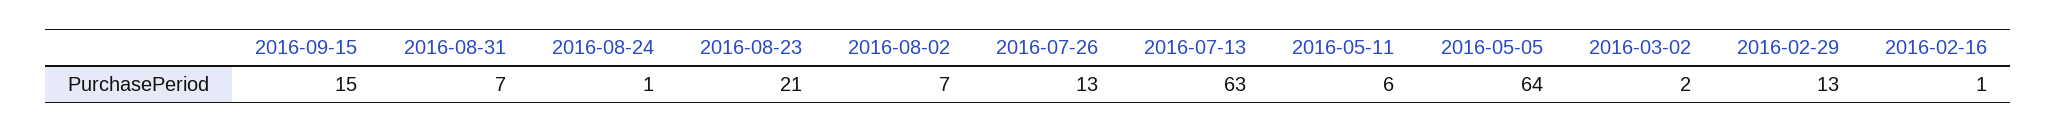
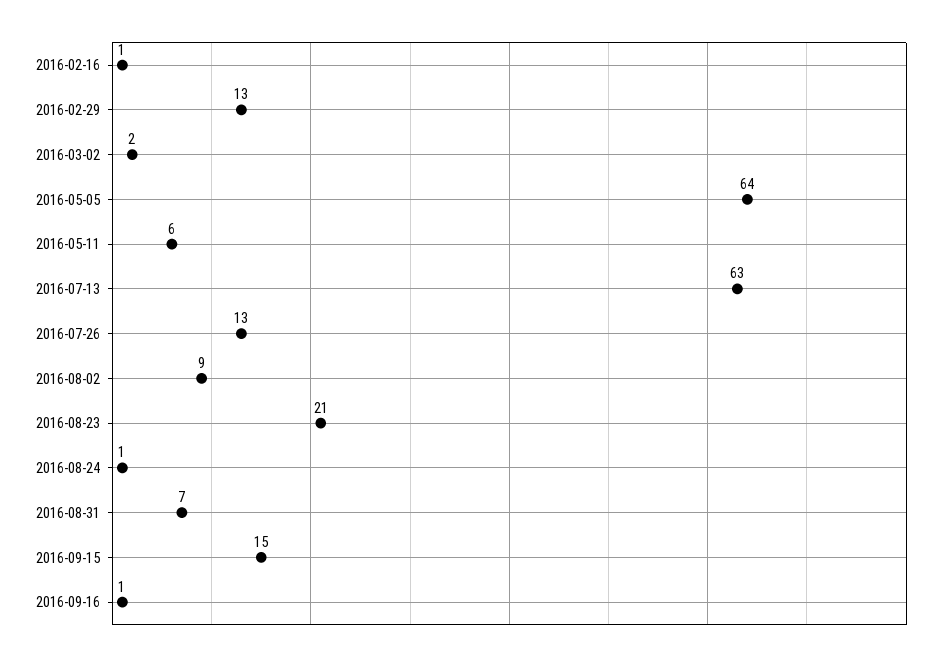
2016-08-02: 7 -> 9
2016-09-16: none -> 1

